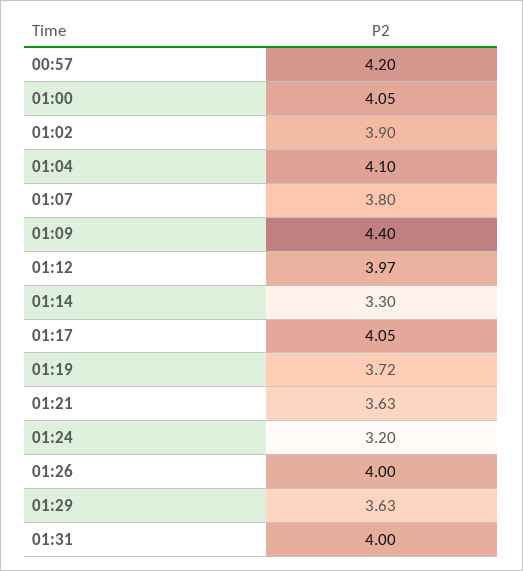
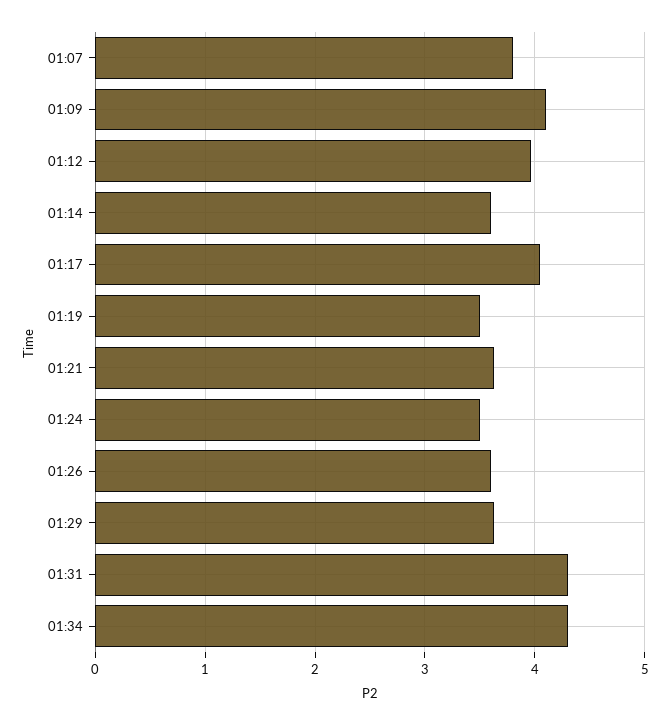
00:57: 4.2 -> none
01:00: 4.05 -> none
01:02: 3.9 -> none
01:04: 4.1 -> none
01:09: 4.4 -> 4.1
01:14: 3.3 -> 3.6
01:19: 3.72 -> 3.5
01:24: 3.2 -> 3.5
01:26: 4 -> 3.6
01:31: 4 -> 4.3
01:34: none -> 4.3

